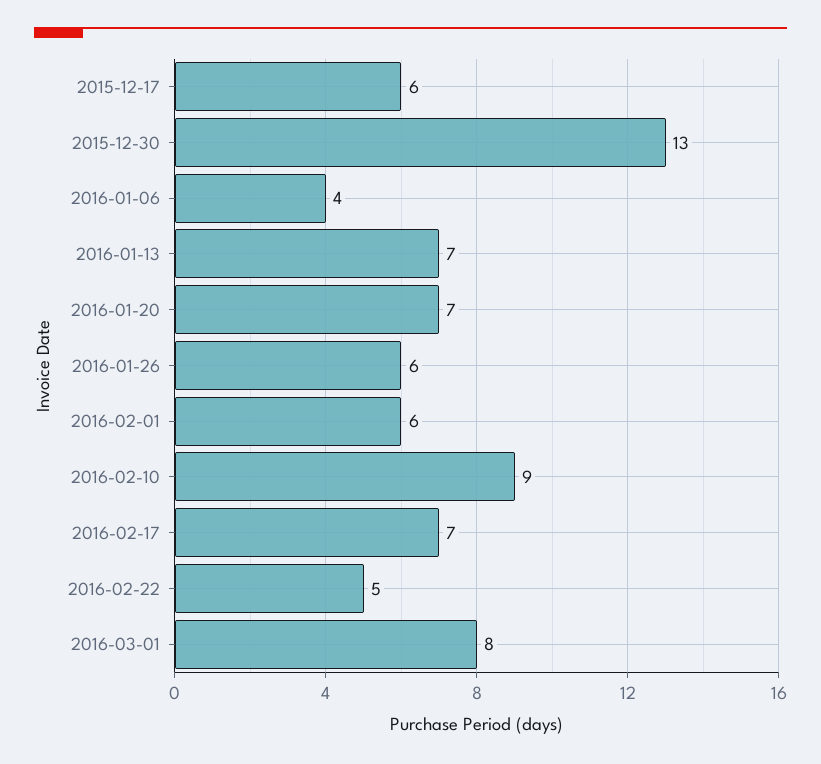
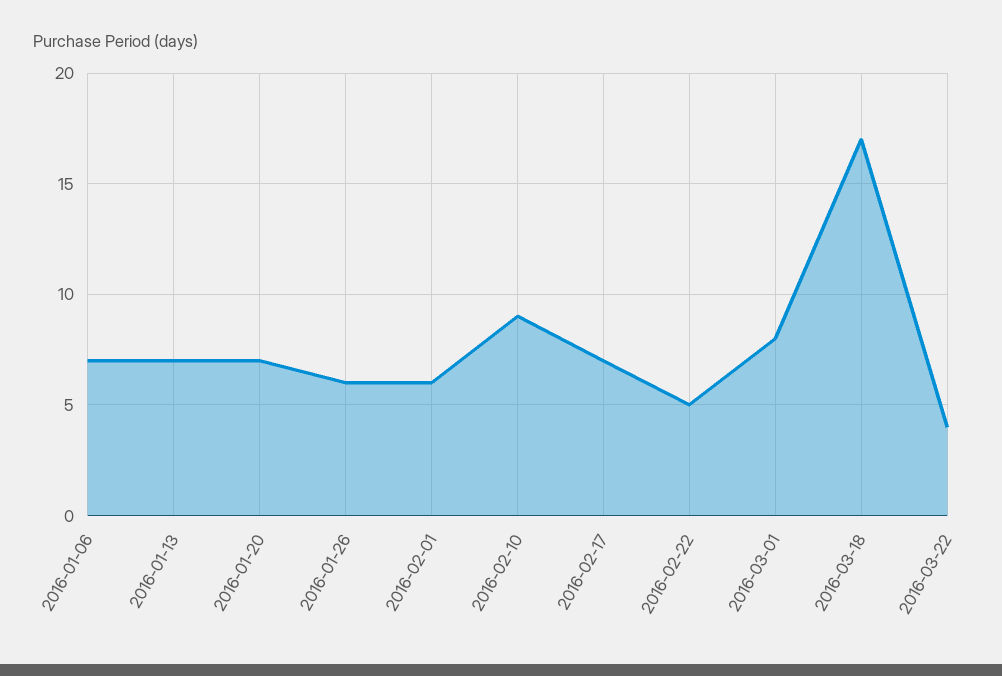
2015-12-17: 6 -> none
2015-12-30: 13 -> none
2016-01-06: 4 -> 7
2016-03-18: none -> 17
2016-03-22: none -> 4

